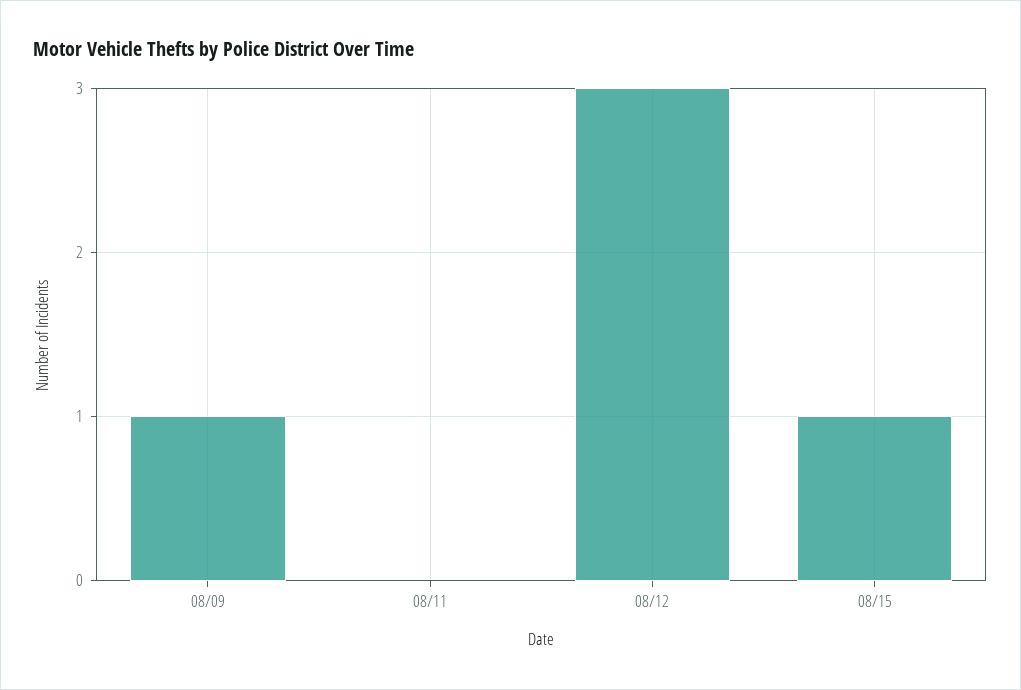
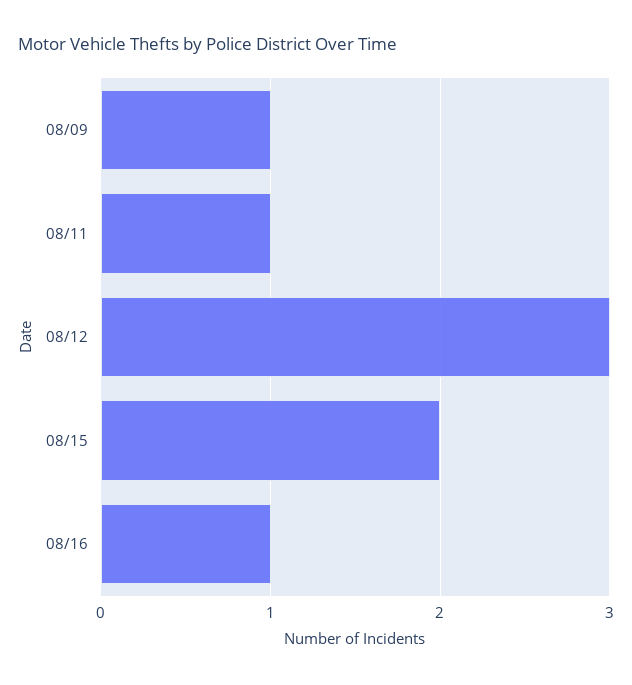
08/11: 0 -> 1
08/15: 1 -> 2
08/16: none -> 1

